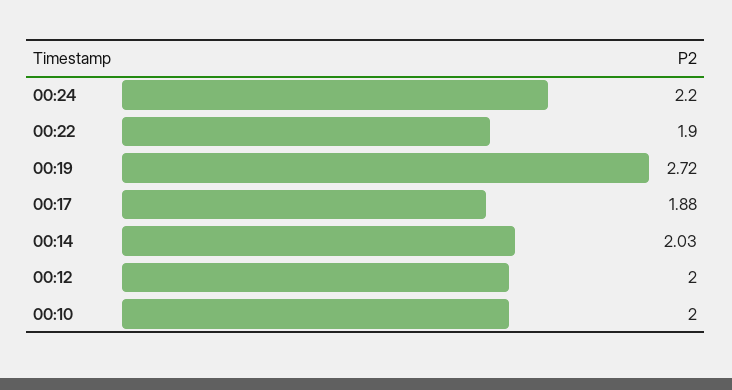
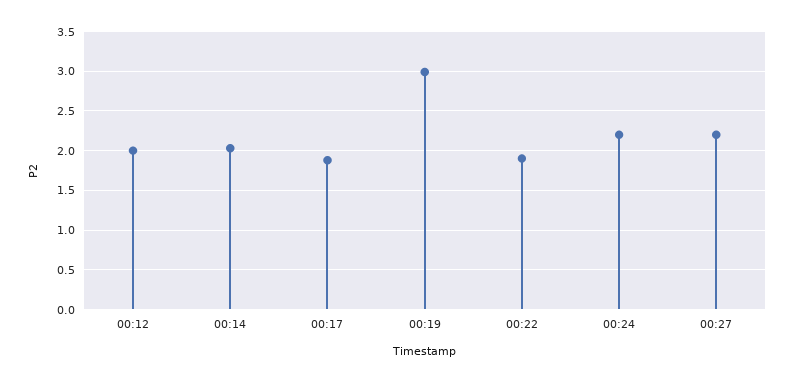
00:19: 2.72 -> 3
00:10: 2 -> none
00:27: none -> 2.2

